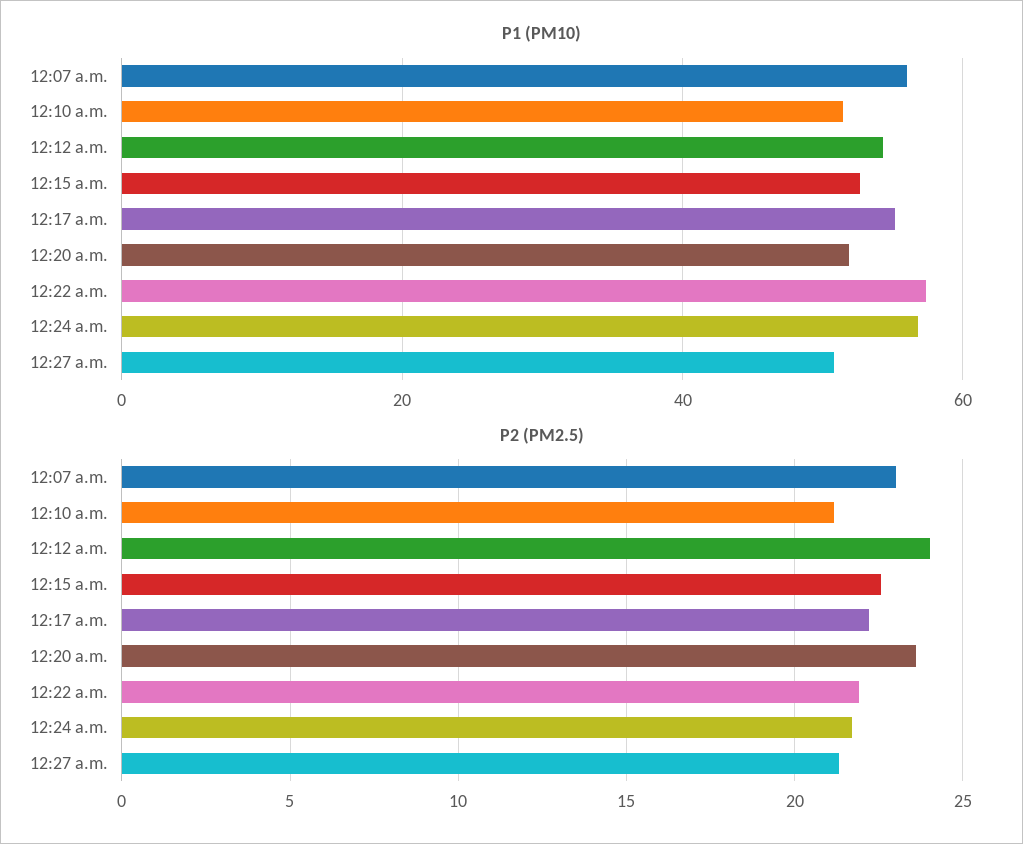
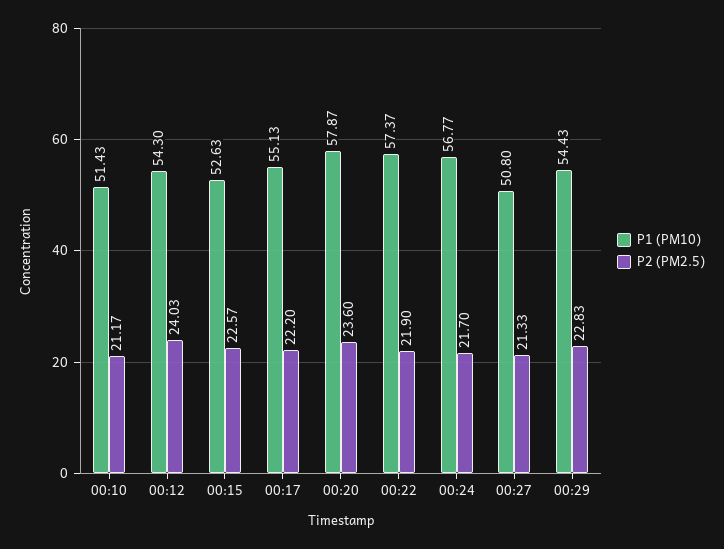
P1 (PM10), 12:07 a.m.: 56 -> none
P1 (PM10), 12:20 a.m.: 52 -> 57.87
P2 (PM2.5), 12:07 a.m.: 23 -> none
P1 (PM10), 00:29: none -> 54.43
P2 (PM2.5), 00:29: none -> 22.83

